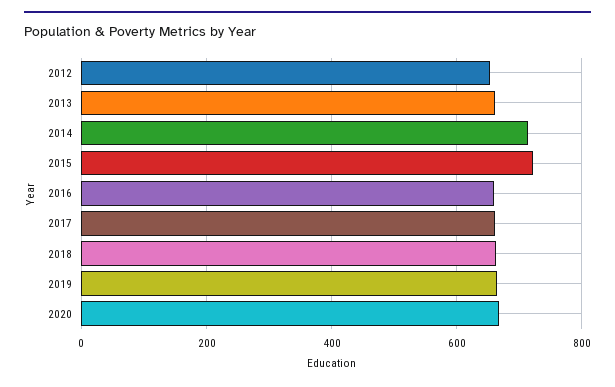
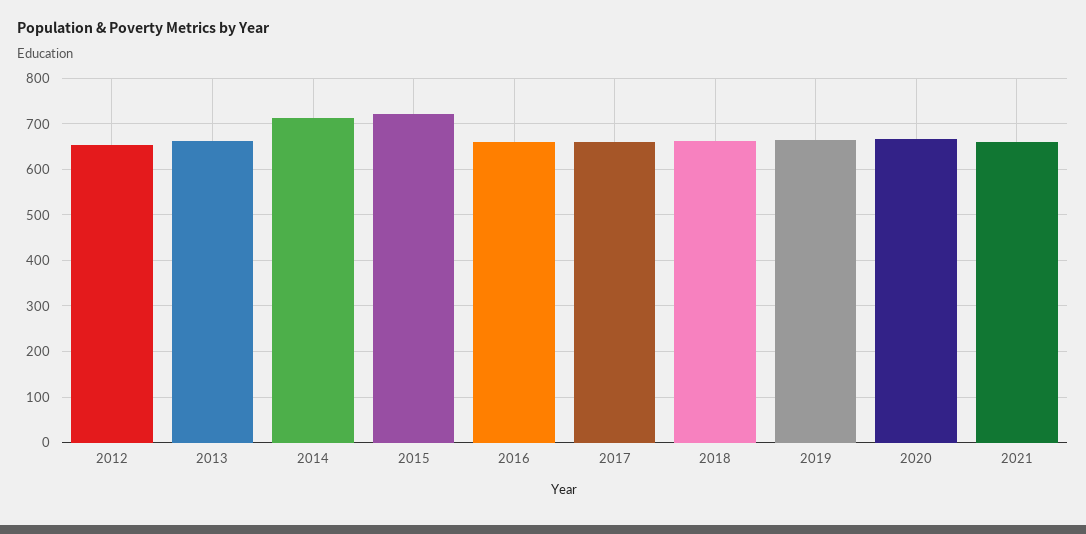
2021: none -> 660

